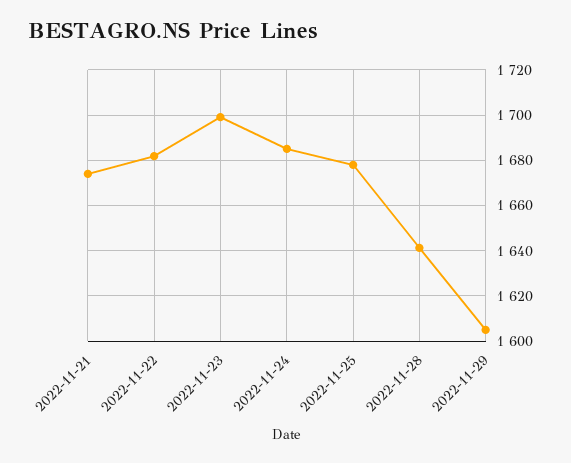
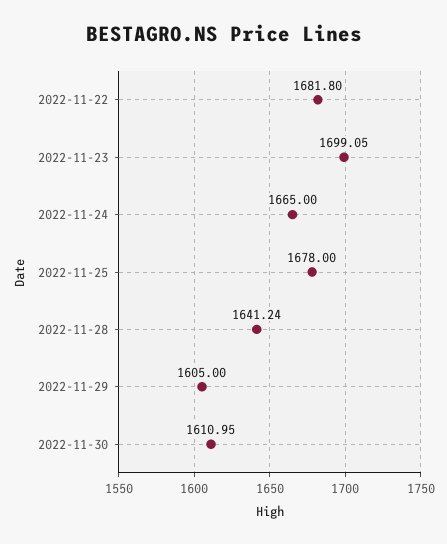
2022-11-21: 1675 -> none
2022-11-24: 1685 -> 1665
2022-11-30: none -> 1610.95

